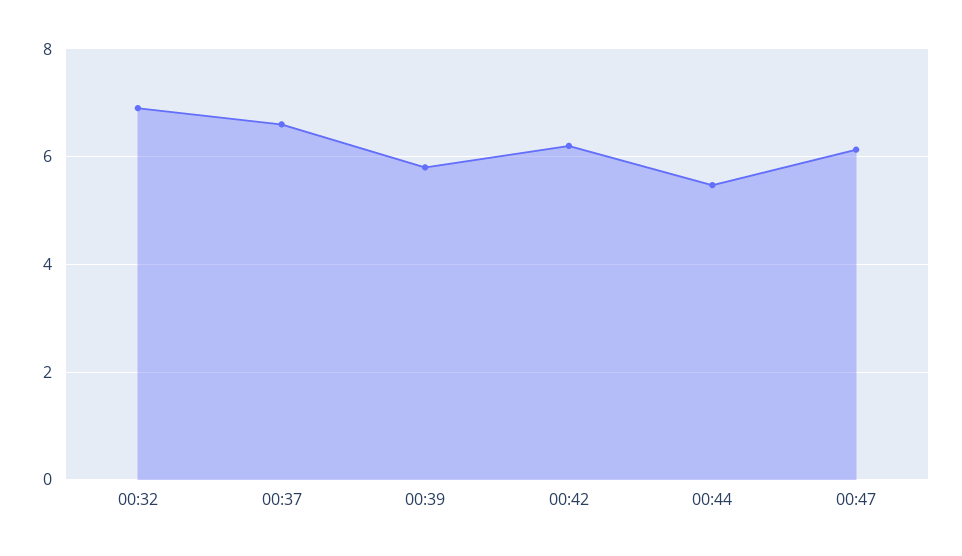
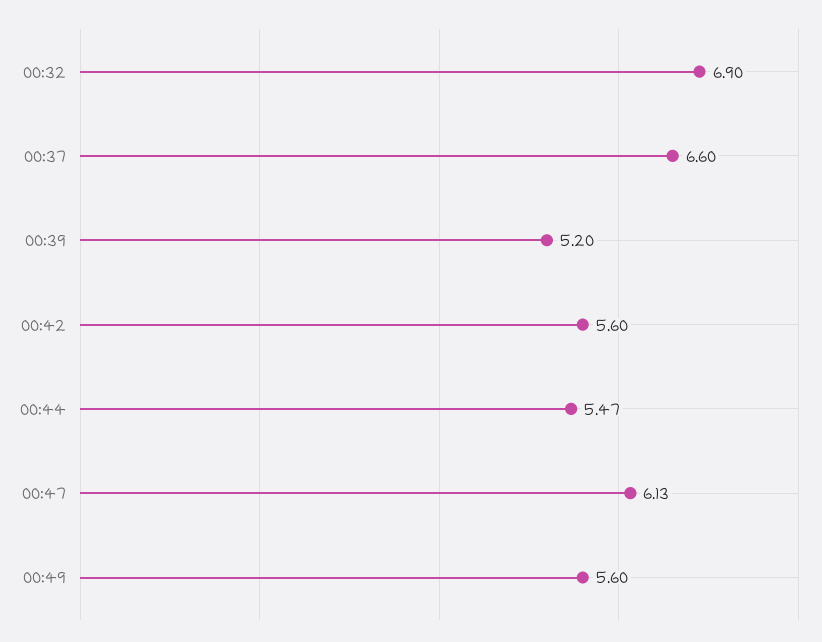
00:39: 5.8 -> 5.2
00:42: 6.2 -> 5.6
00:49: none -> 5.6

